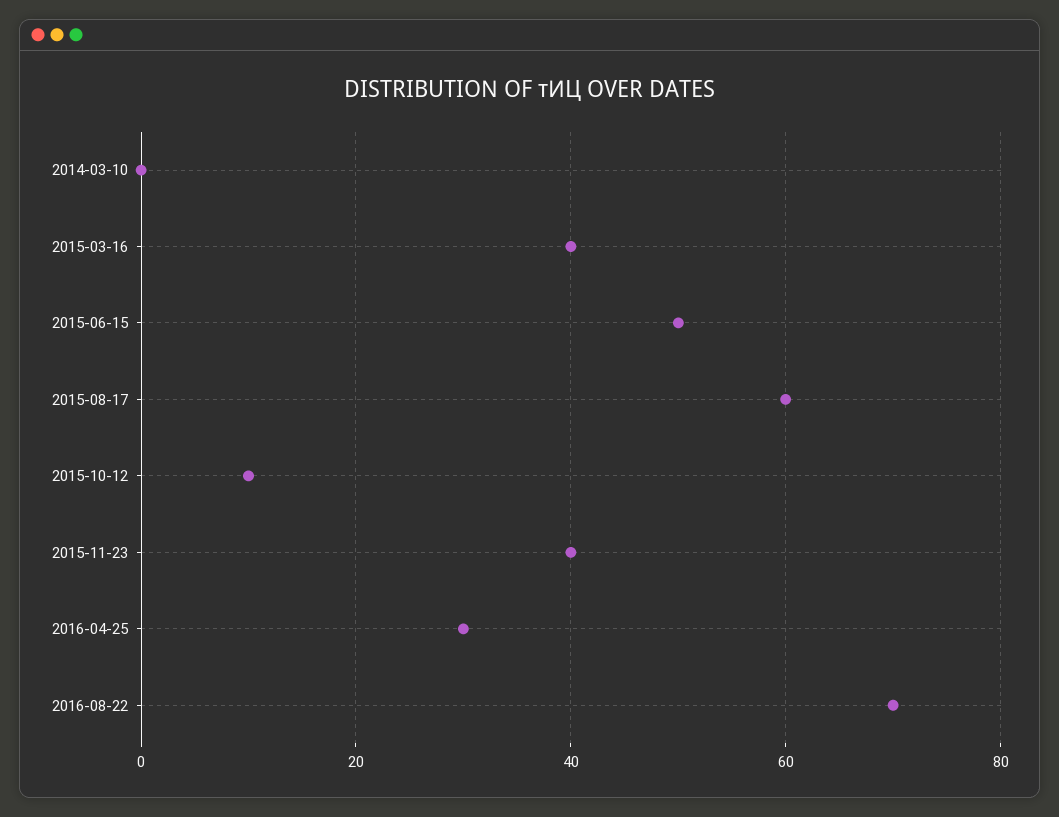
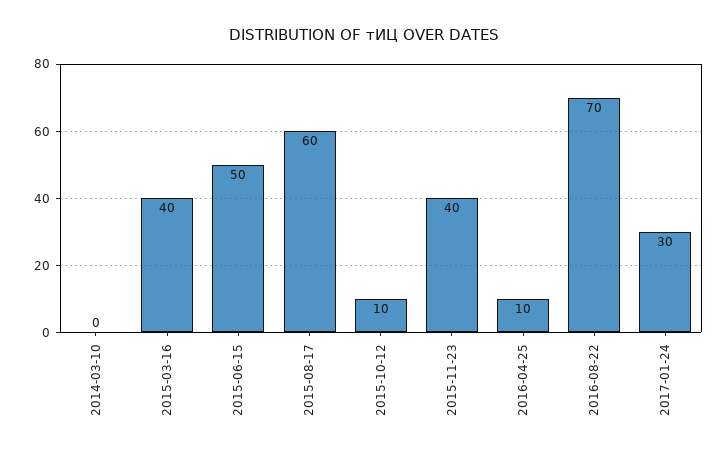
2016-04-25: 30 -> 10
2017-01-24: none -> 30

